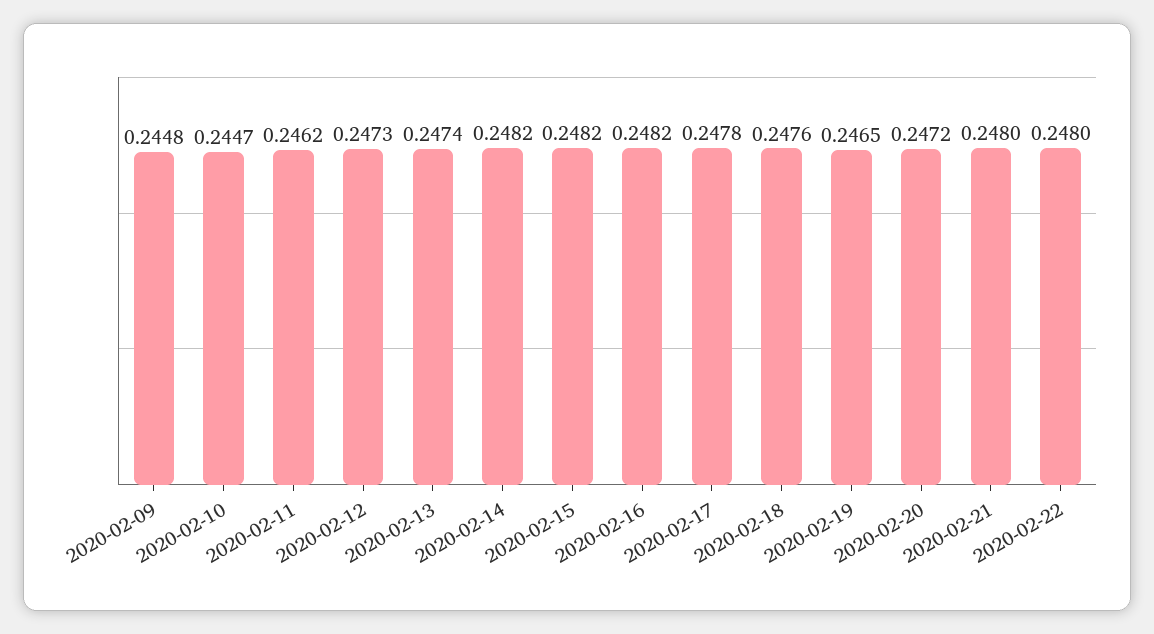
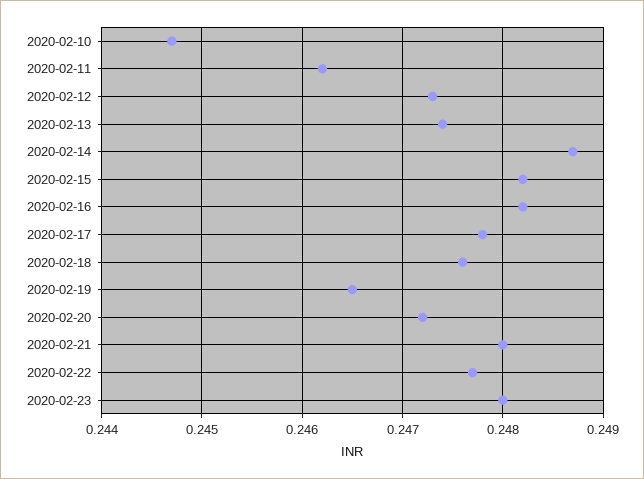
2020-02-09: 0.2448 -> none
2020-02-14: 0.2482 -> 0.2487
2020-02-22: 0.248 -> 0.2477
2020-02-23: none -> 0.248

